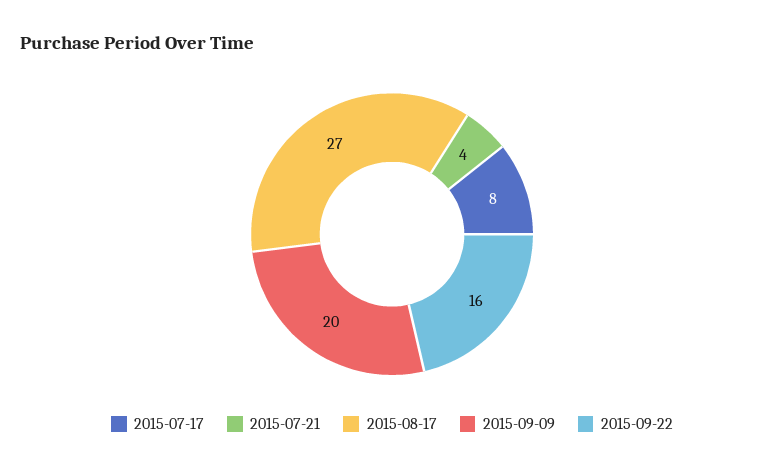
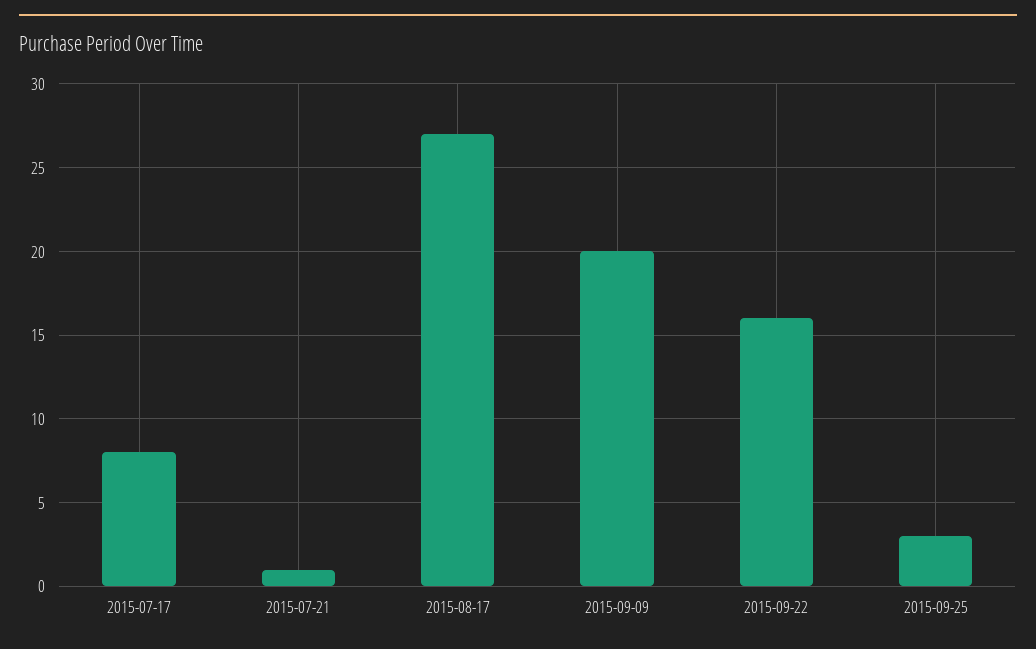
2015-07-21: 4 -> 1
2015-09-25: none -> 3

